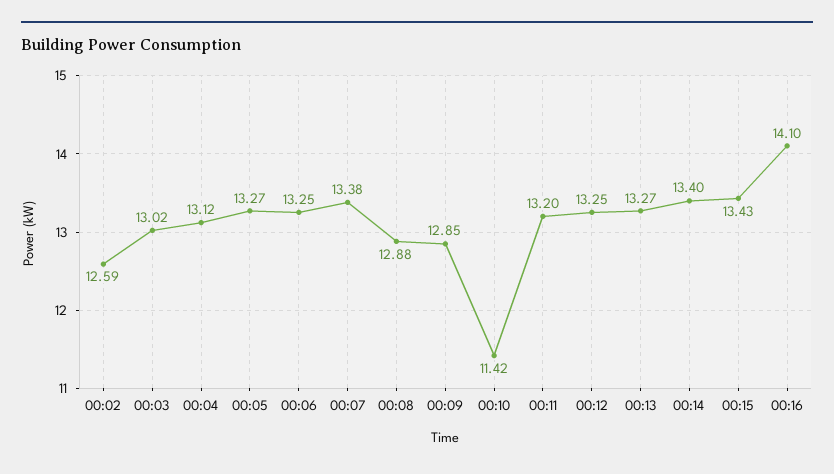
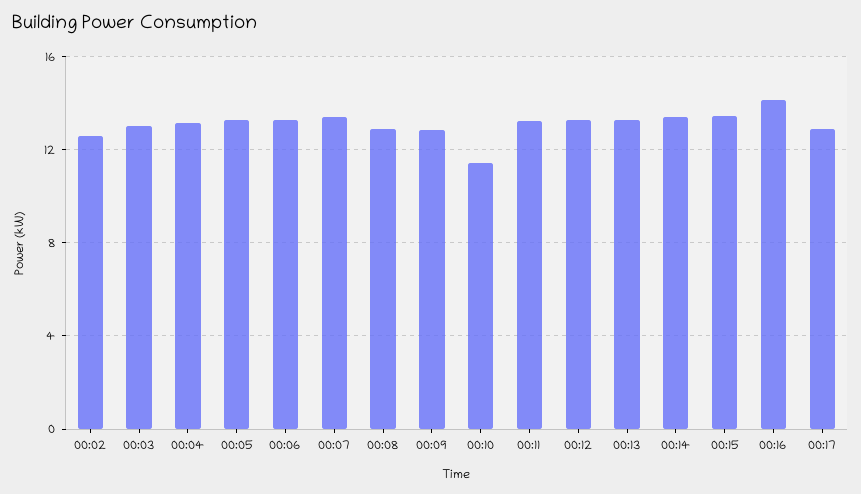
00:17: none -> 13

